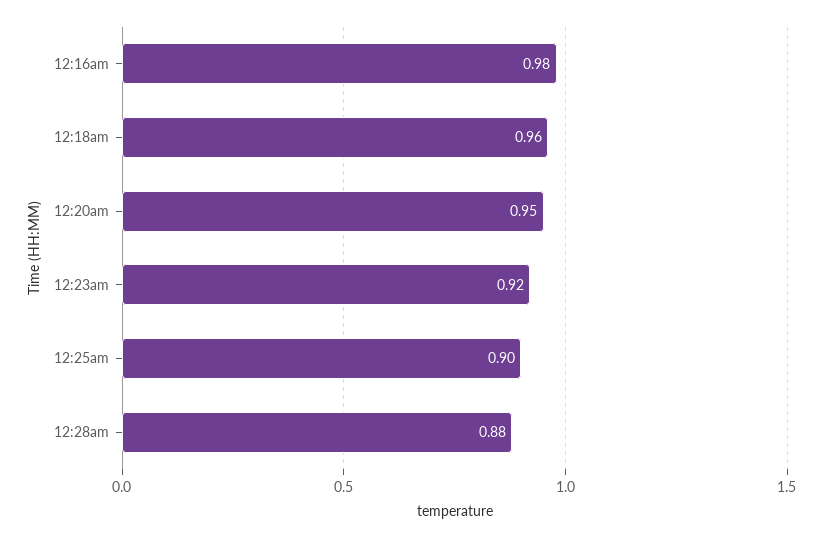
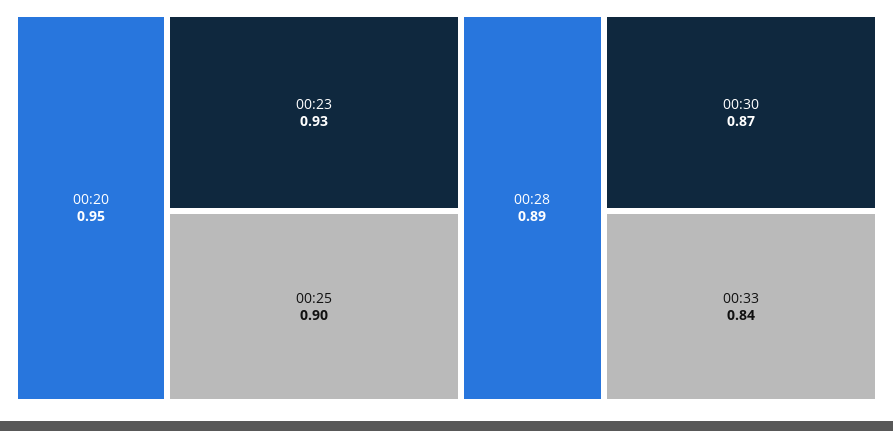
12:16am: 0.98 -> none
12:18am: 0.96 -> none
12:23am: 0.92 -> 0.93
12:28am: 0.88 -> 0.89
00:30: none -> 0.87
00:33: none -> 0.84

